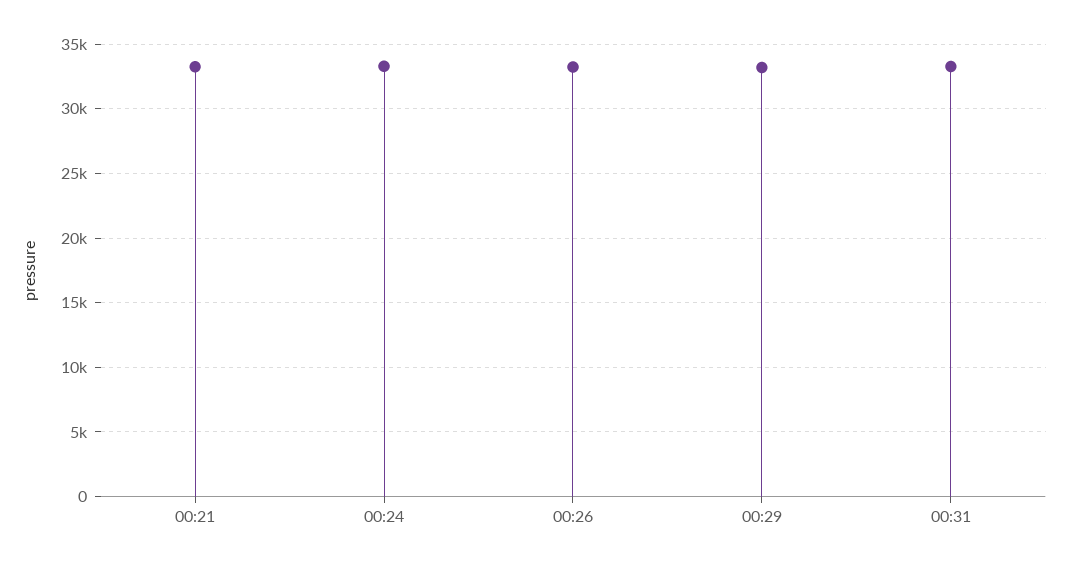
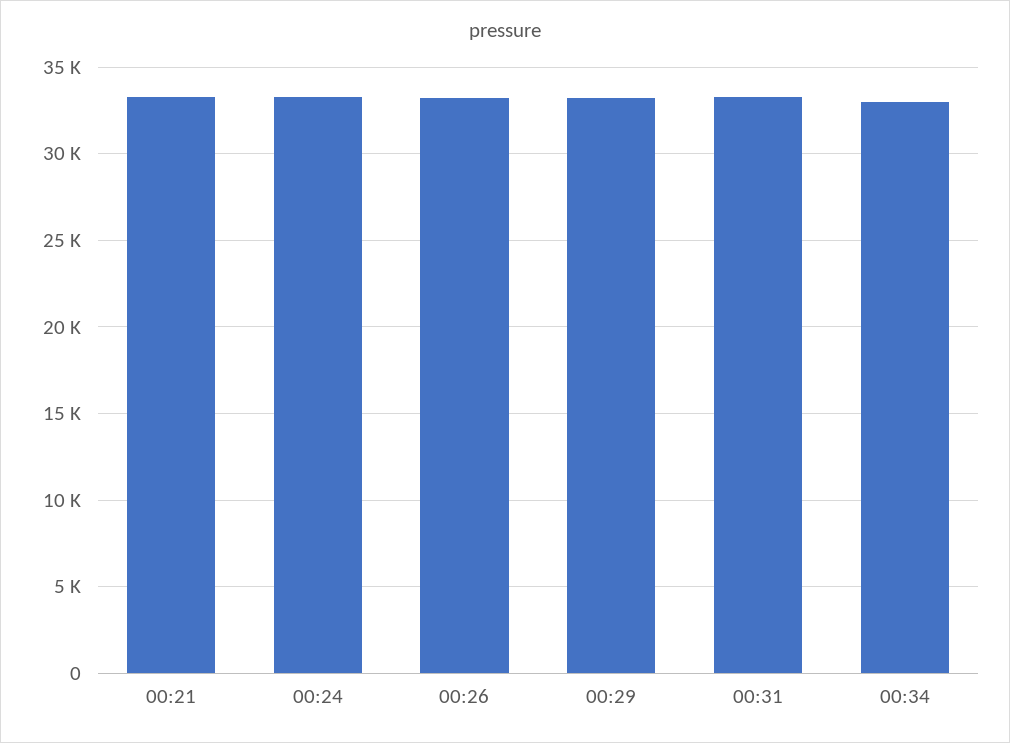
00:34: none -> 33000

